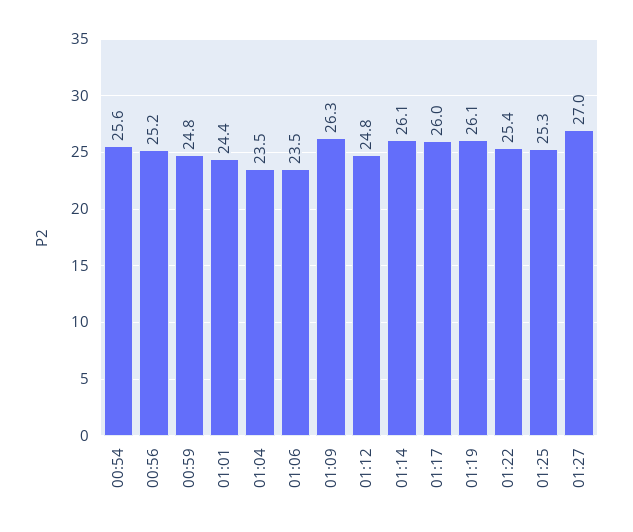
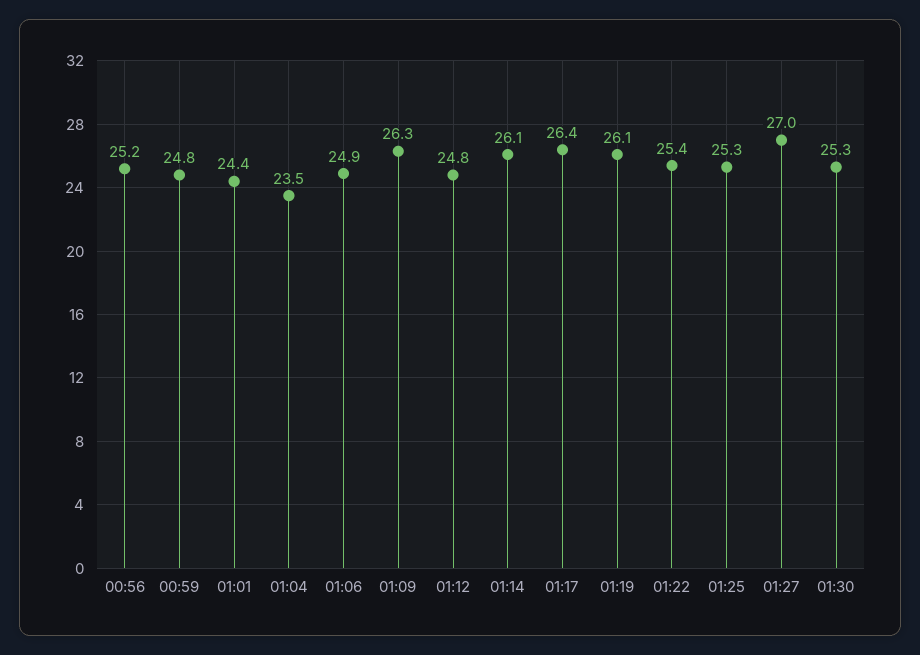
00:54: 25.6 -> none
01:06: 23.5 -> 24.9
01:17: 26 -> 26.4
01:30: none -> 25.3

